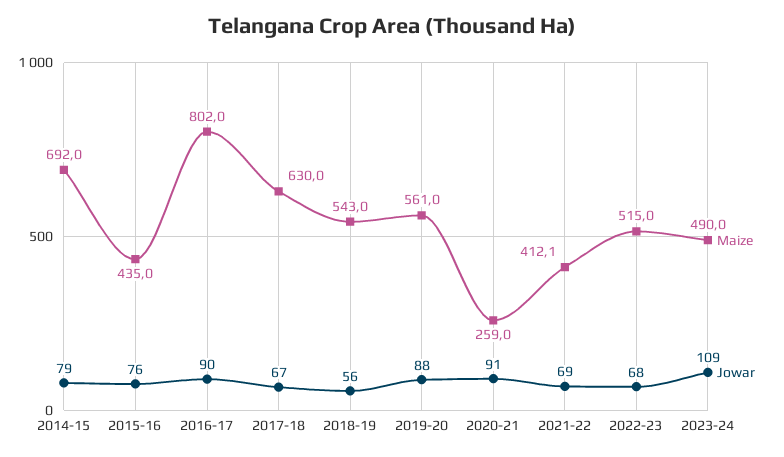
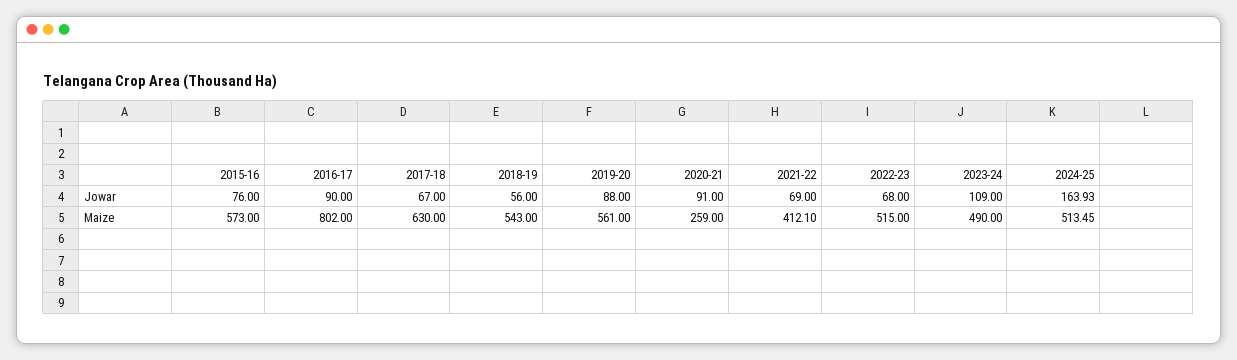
Maize, 2014-15: 692 -> none
Jowar, 2014-15: 79 -> none
Maize, 2015-16: 435 -> 573
Jowar, 2024-25: none -> 163.93
Maize, 2024-25: none -> 513.45

